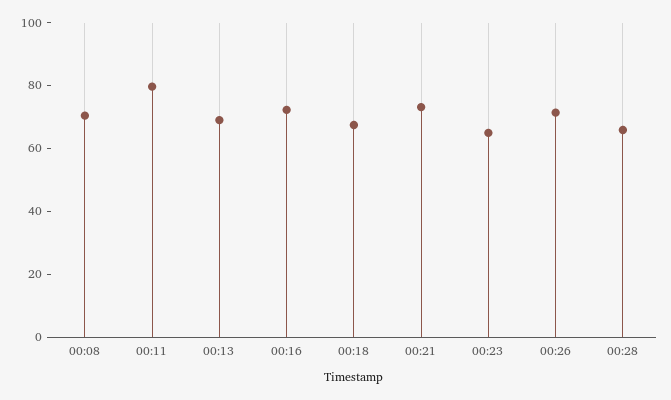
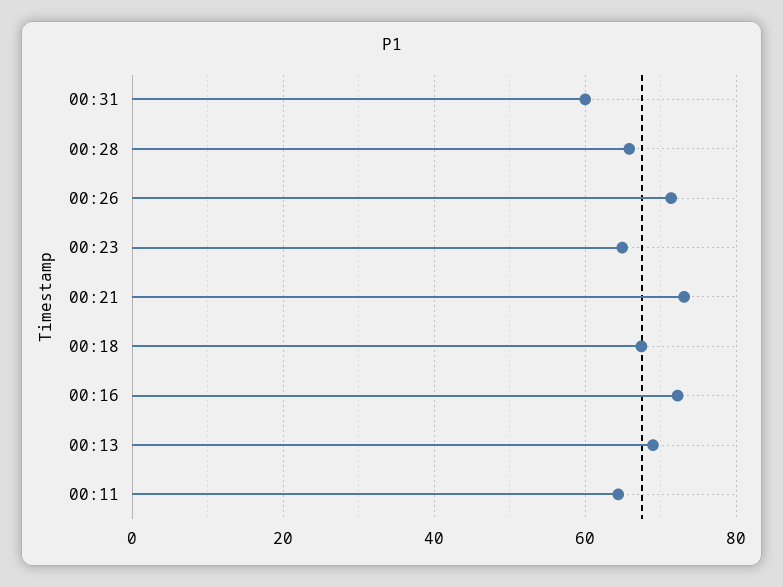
00:08: 70 -> none
00:11: 80 -> 64
00:31: none -> 60

